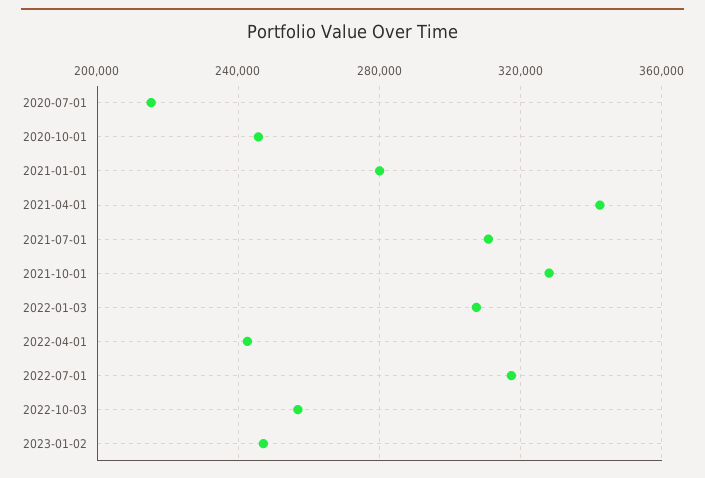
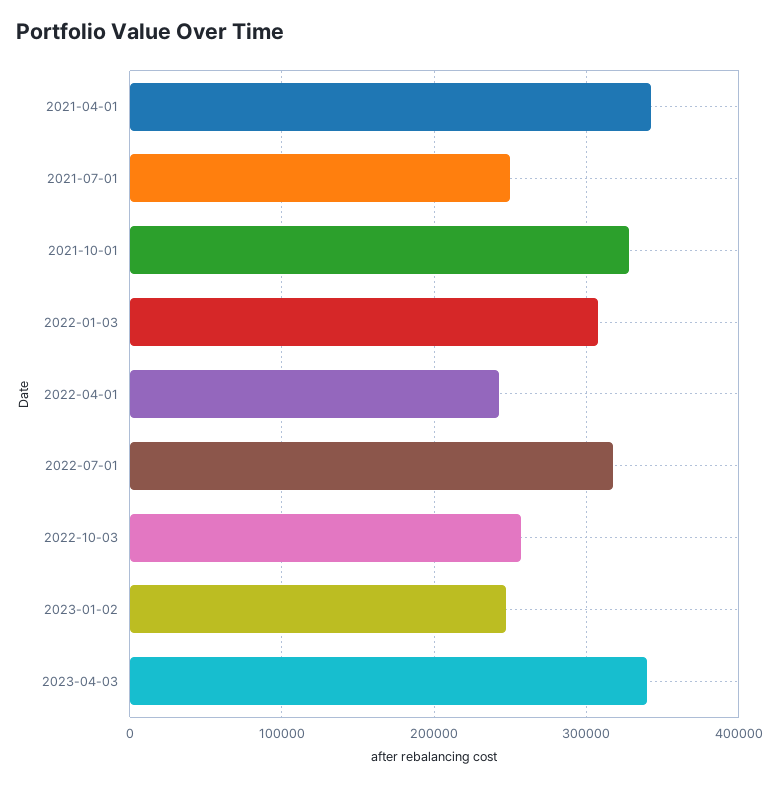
2020-07-01: 215000 -> none
2020-10-01: 245000 -> none
2021-01-01: 280000 -> none
2021-07-01: 310000 -> 250000
2023-04-03: none -> 340000

